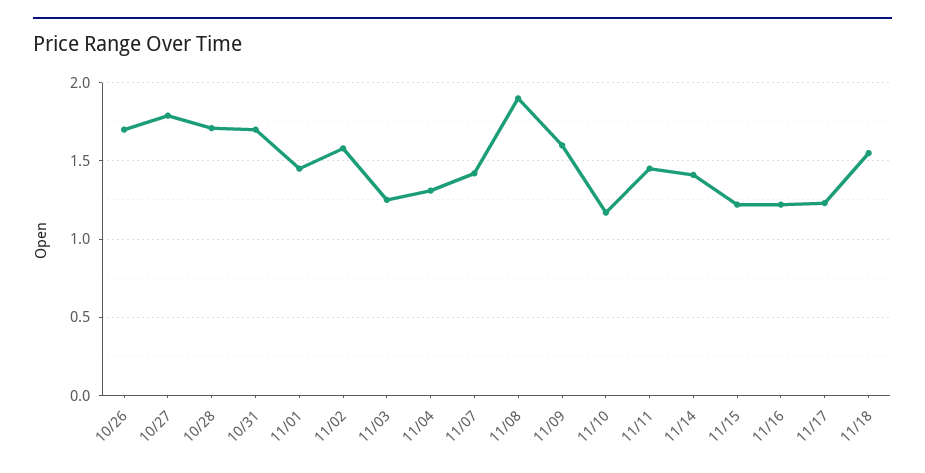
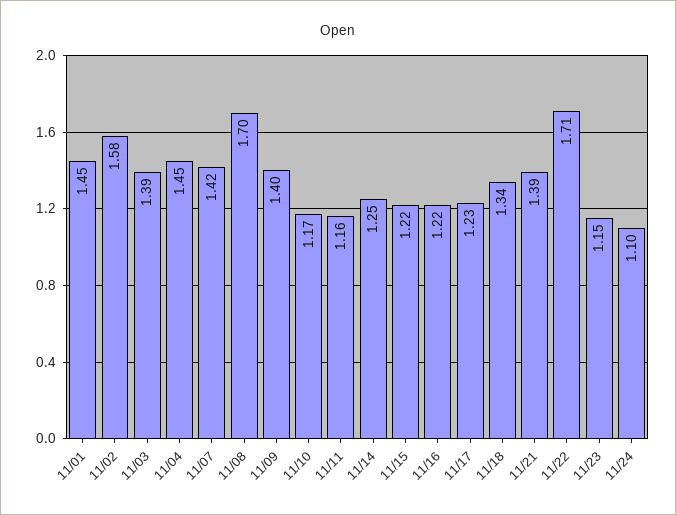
10/26: 1.7 -> none
10/27: 1.8 -> none
10/28: 1.7 -> none
10/31: 1.7 -> none
11/03: 1.25 -> 1.39
11/04: 1.3 -> 1.45
11/08: 1.9 -> 1.7
11/09: 1.6 -> 1.4
11/11: 1.45 -> 1.16
11/14: 1.4 -> 1.25
11/18: 1.55 -> 1.34
11/21: none -> 1.39
11/22: none -> 1.71
11/23: none -> 1.15
11/24: none -> 1.1

